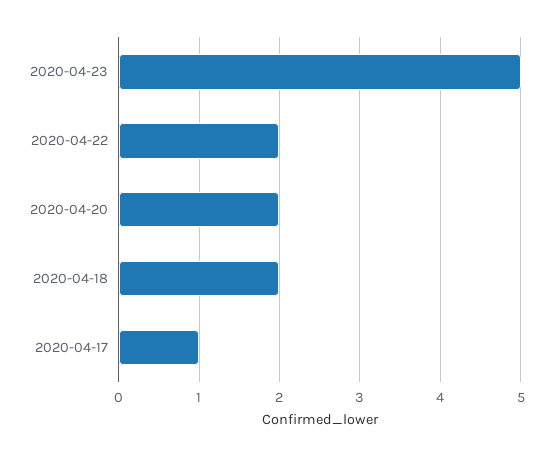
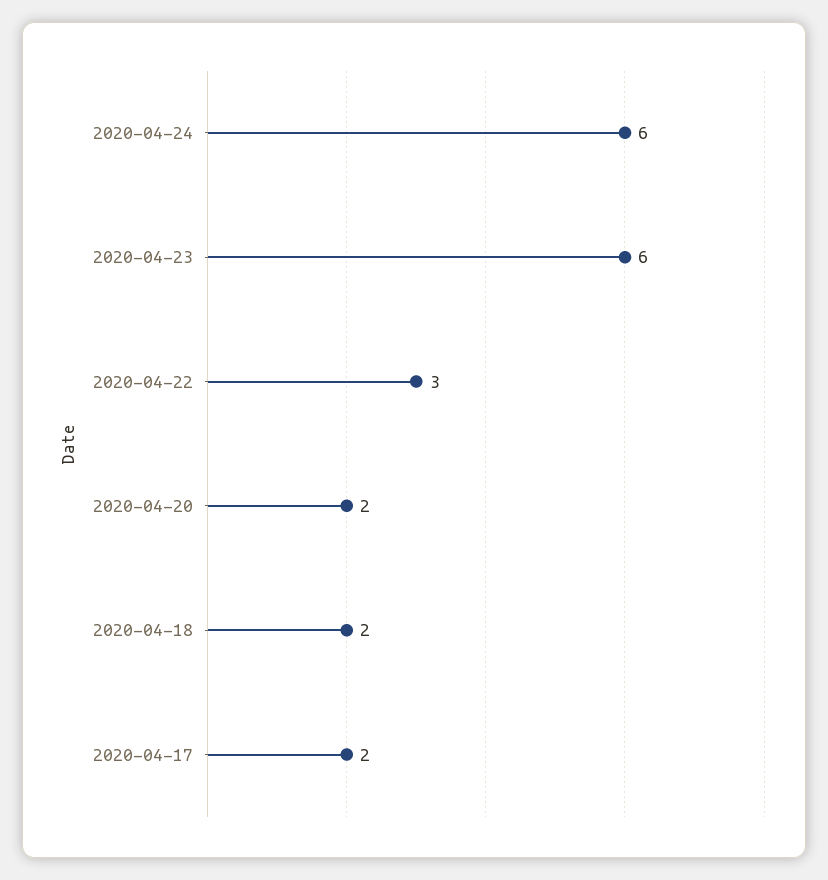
2020-04-23: 5 -> 6
2020-04-22: 2 -> 3
2020-04-17: 1 -> 2
2020-04-24: none -> 6

